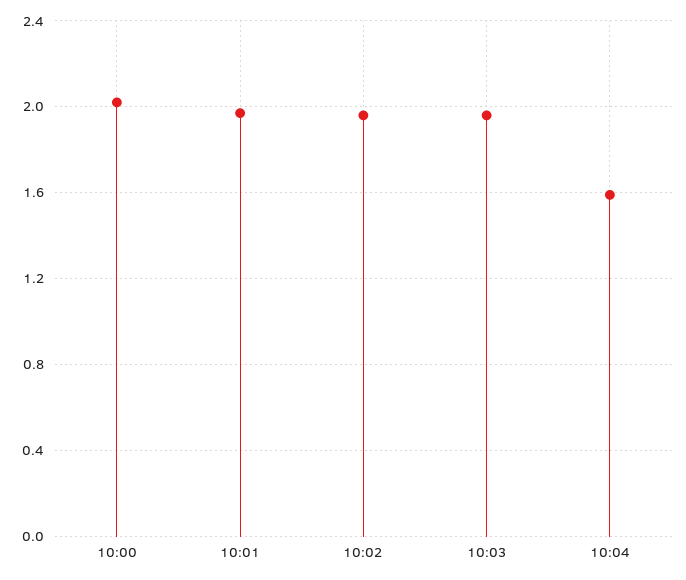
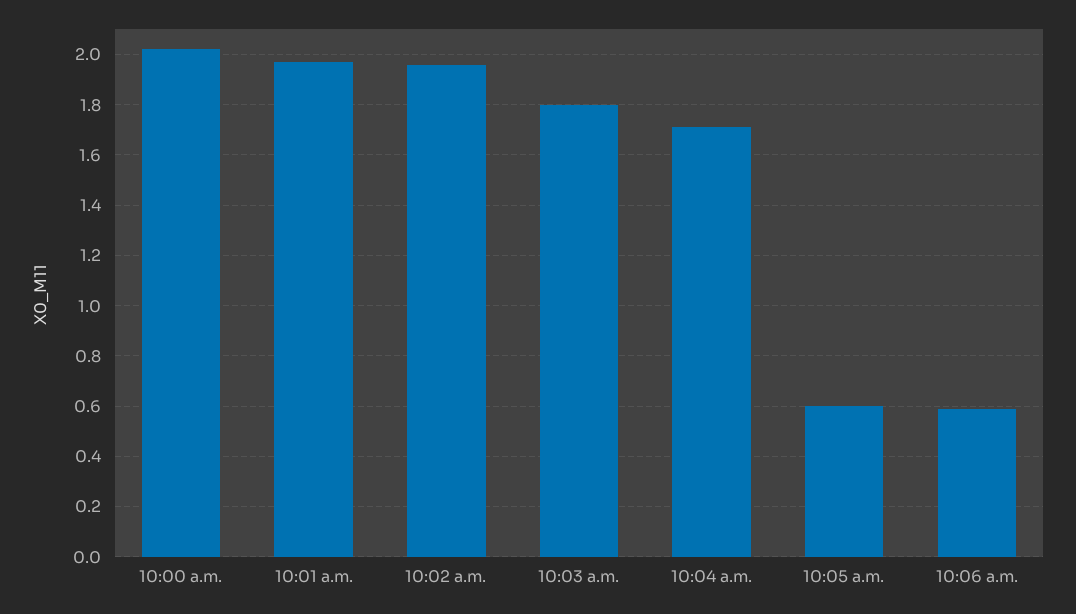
10:03: 1.95 -> 1.8
10:04: 1.6 -> 1.7
10:05 a.m.: none -> 0.6
10:06 a.m.: none -> 0.6

